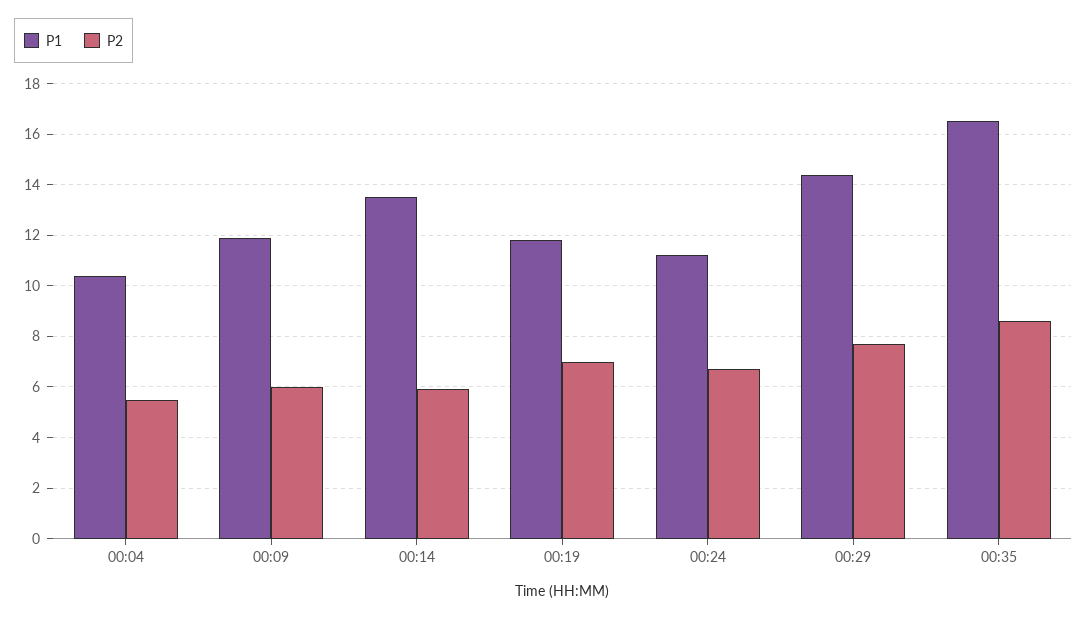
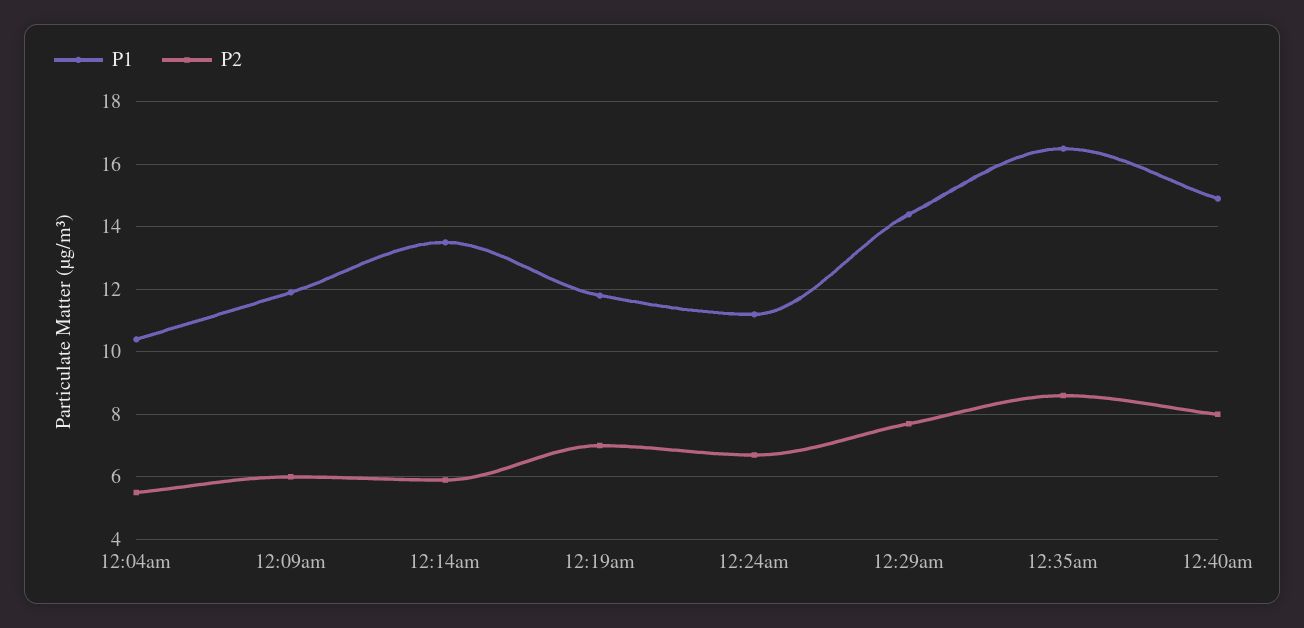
P1, 12:40am: none -> 15
P2, 12:40am: none -> 8

